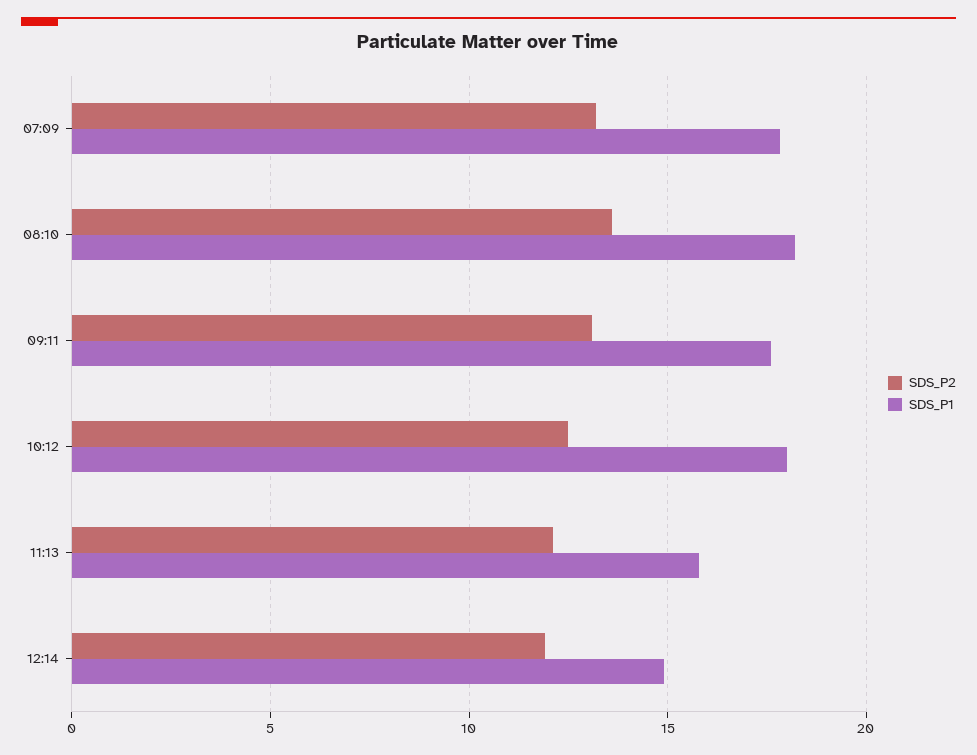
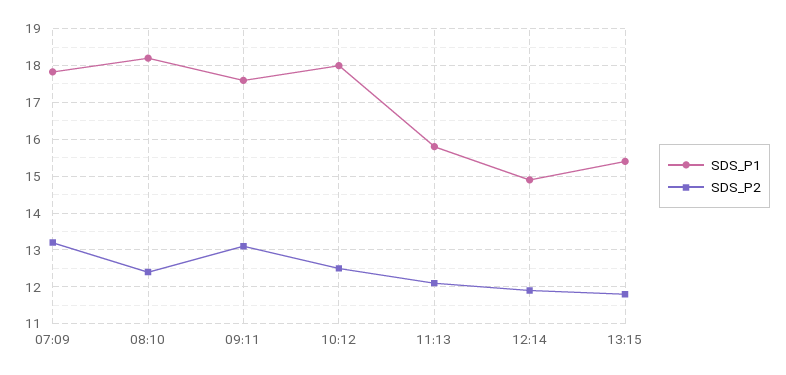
SDS_P2, 08:10: 13.5 -> 12.4
SDS_P1, 13:15: none -> 15.4
SDS_P2, 13:15: none -> 11.8

